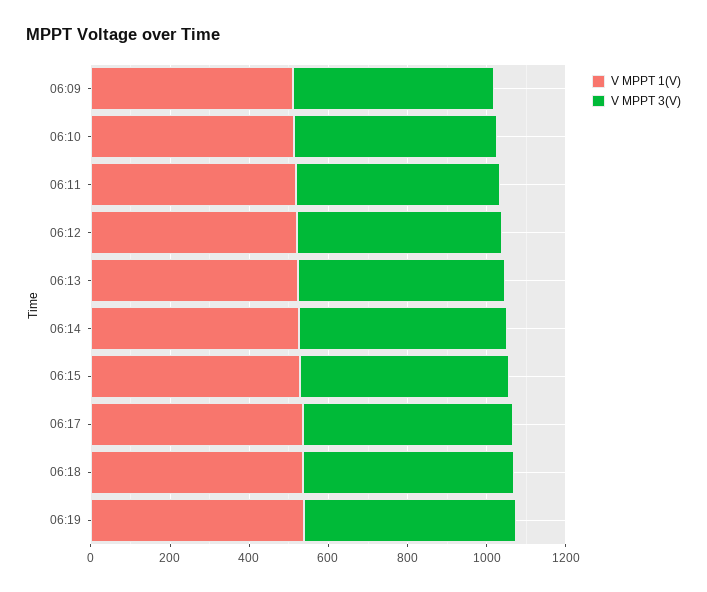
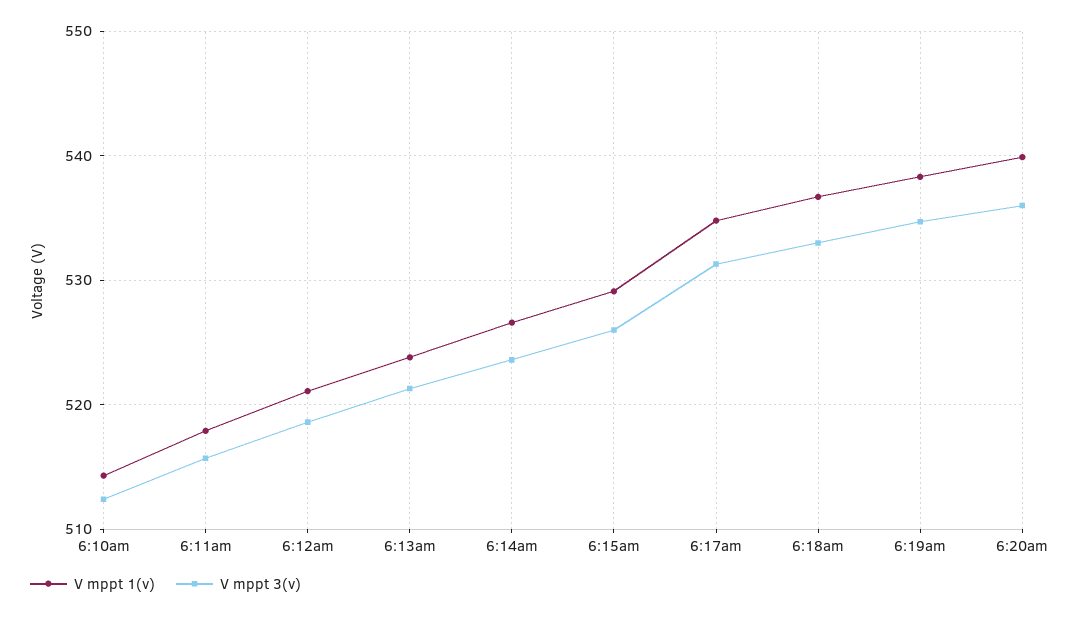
V MPPT 1(V), 06:09: 500 -> none
V MPPT 3(V), 06:09: 500 -> none
V MPPT 1(V), 6:20am: none -> 540
V MPPT 3(V), 6:20am: none -> 536

